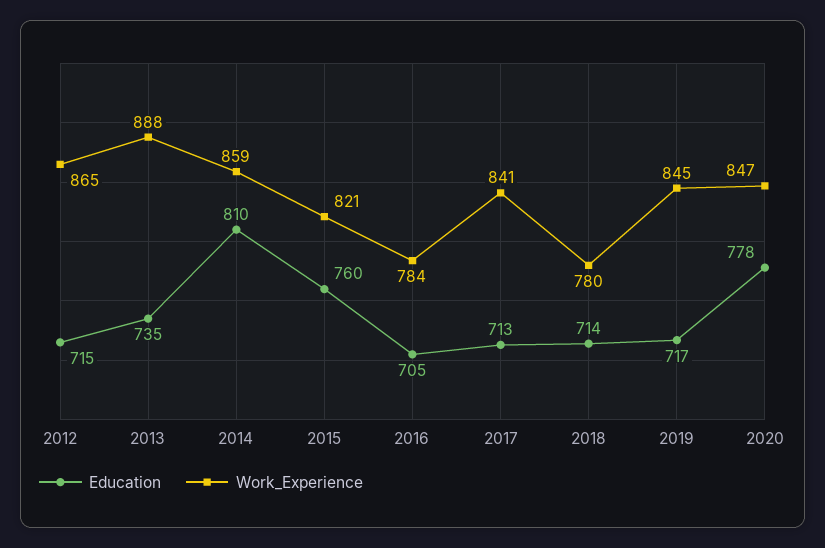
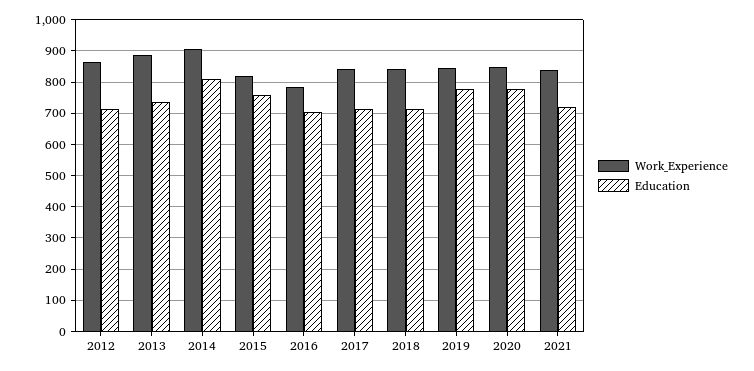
Work_Experience, 2014: 859 -> 900
Work_Experience, 2018: 780 -> 840
Education, 2019: 717 -> 780
Work_Experience, 2021: none -> 840
Education, 2021: none -> 720

